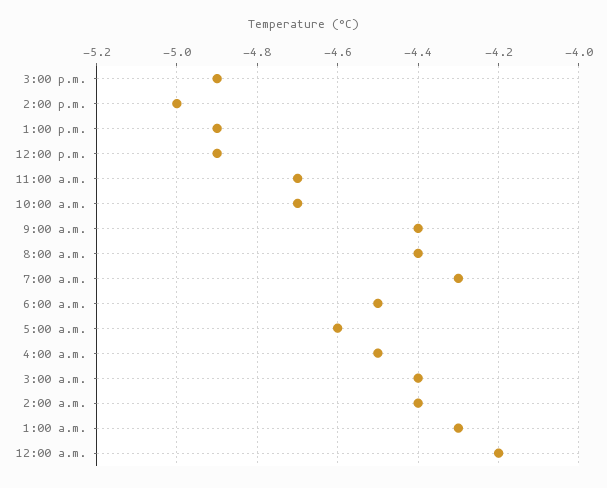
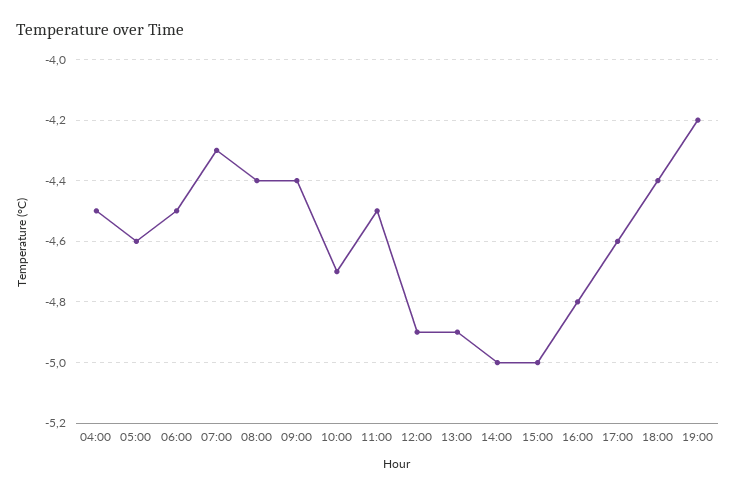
3:00 p.m.: -4.9 -> -5
11:00 a.m.: -4.7 -> -4.5
3:00 a.m.: -4.4 -> none
2:00 a.m.: -4.4 -> none
1:00 a.m.: -4.3 -> none
12:00 a.m.: -4.2 -> none
16:00: none -> -4.8
17:00: none -> -4.6
18:00: none -> -4.4
19:00: none -> -4.2

